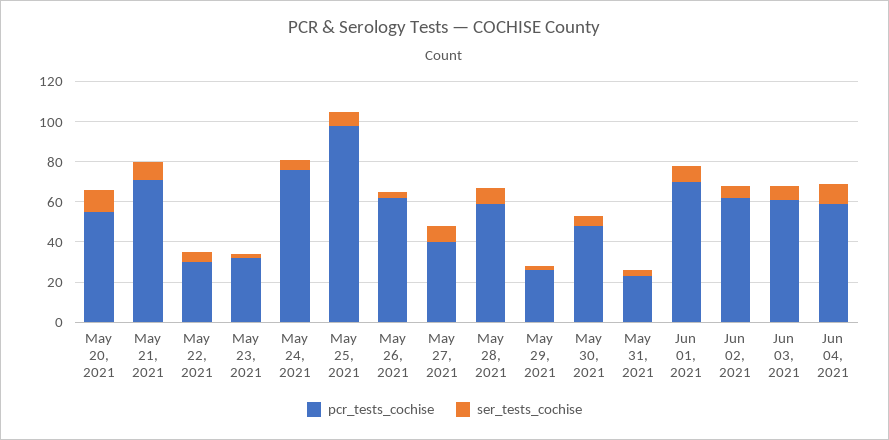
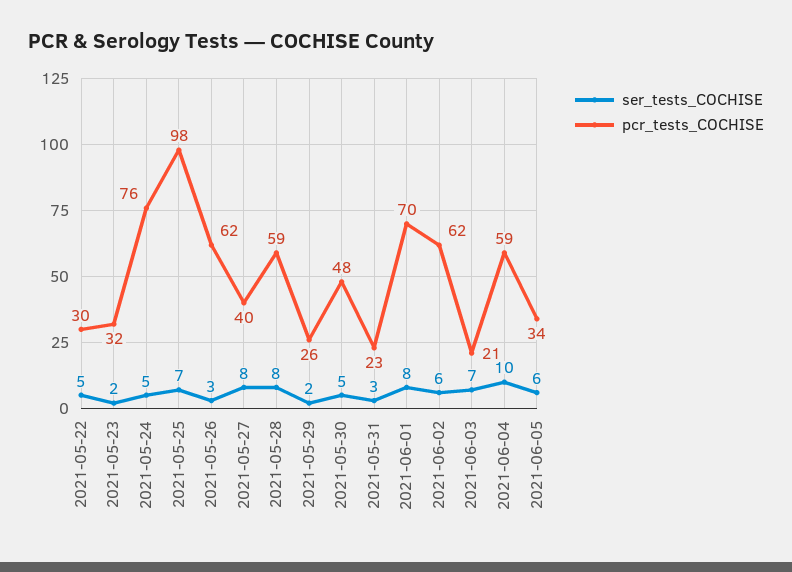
pcr_tests_cochise, May 20, 2021: 55 -> none
ser_tests_cochise, May 20, 2021: 10 -> none
pcr_tests_cochise, May 21, 2021: 70 -> none
ser_tests_cochise, May 21, 2021: 10 -> none
pcr_tests_cochise, Jun 03, 2021: 60 -> 21
ser_tests_cochise, 2021-06-05: none -> 6
pcr_tests_cochise, 2021-06-05: none -> 34

